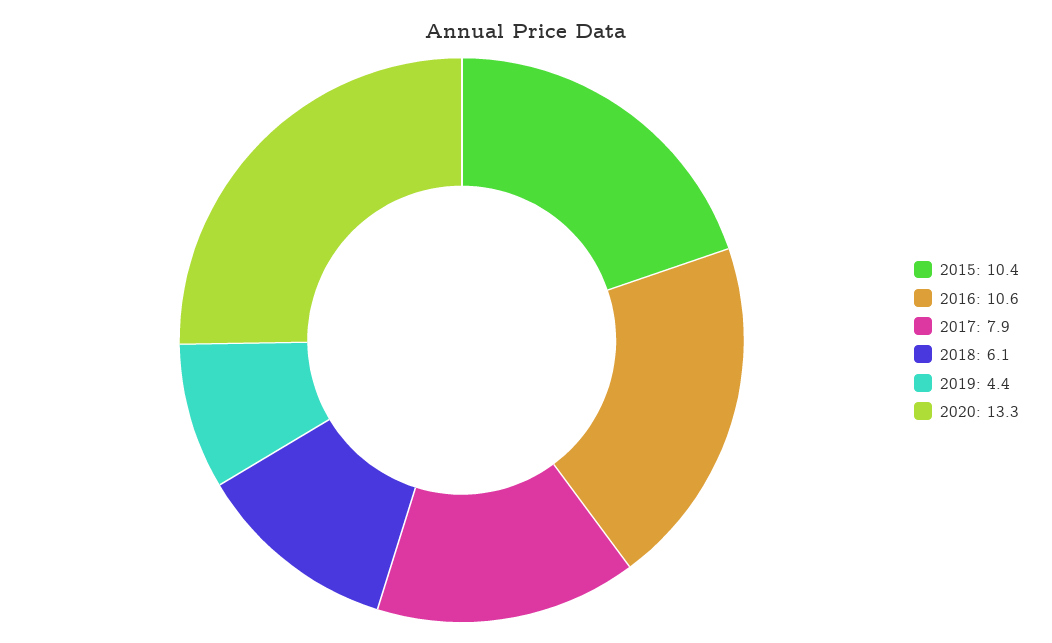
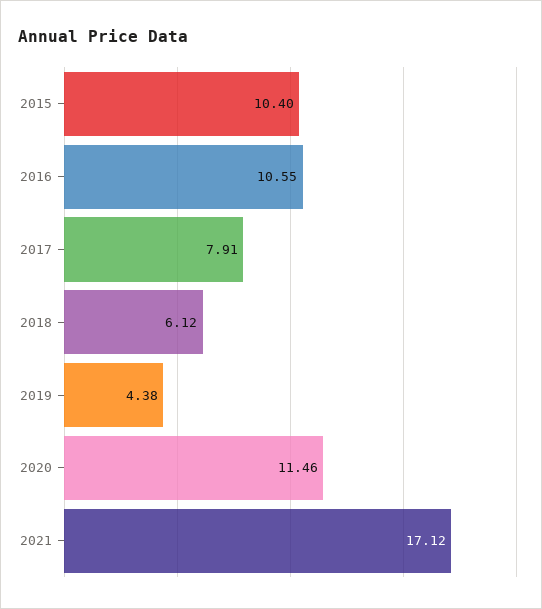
2020: 13.3 -> 11.46
2021: none -> 17.12

